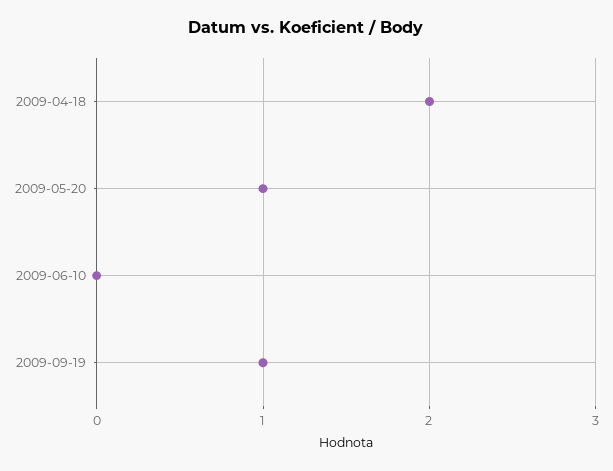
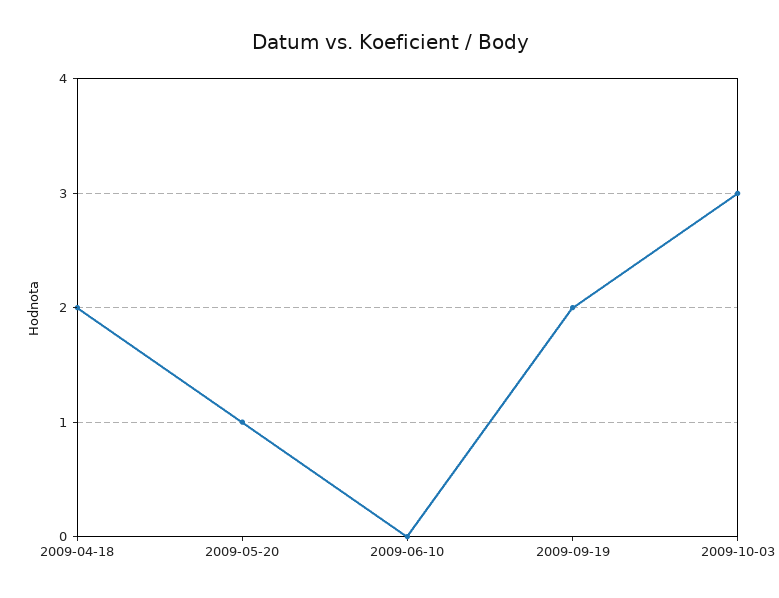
2009-09-19: 1 -> 2
2009-10-03: none -> 3

